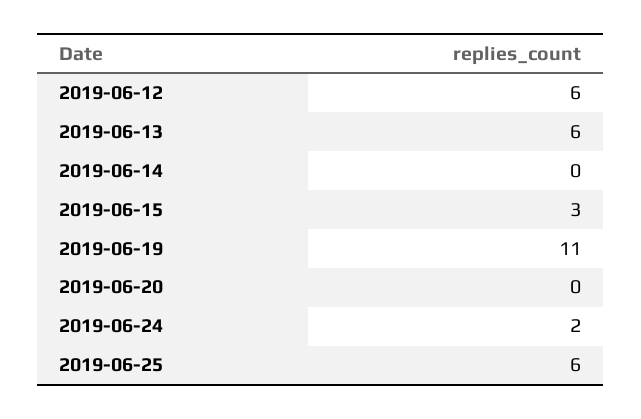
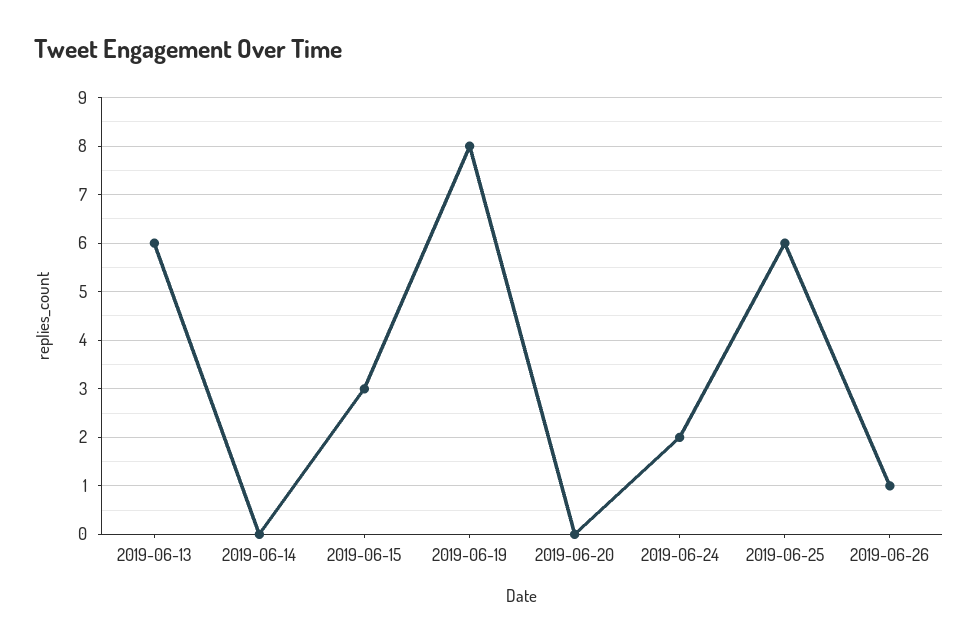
2019-06-12: 6 -> none
2019-06-19: 11 -> 8
2019-06-26: none -> 1

